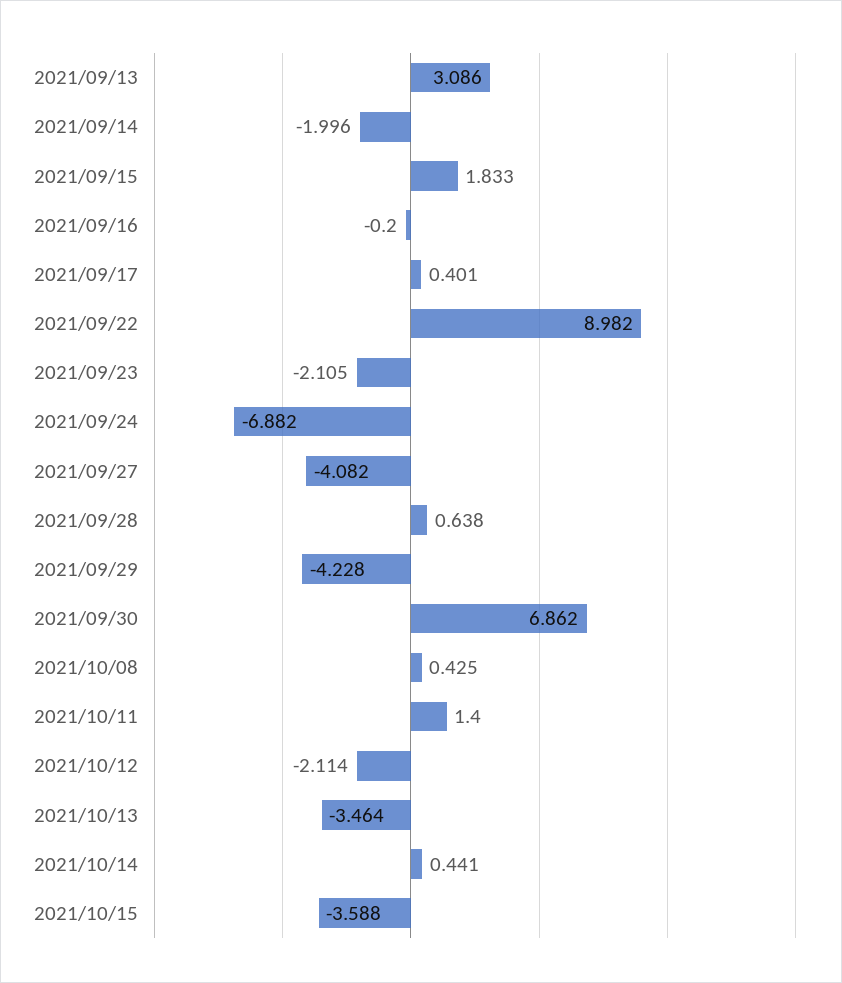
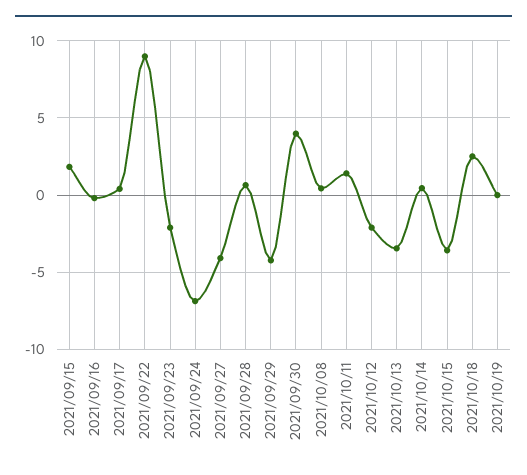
2021/09/13: 3.086 -> none
2021/09/14: -1.996 -> none
2021/09/30: 6.862 -> 4
2021/10/18: none -> 2.5
2021/10/19: none -> 0

